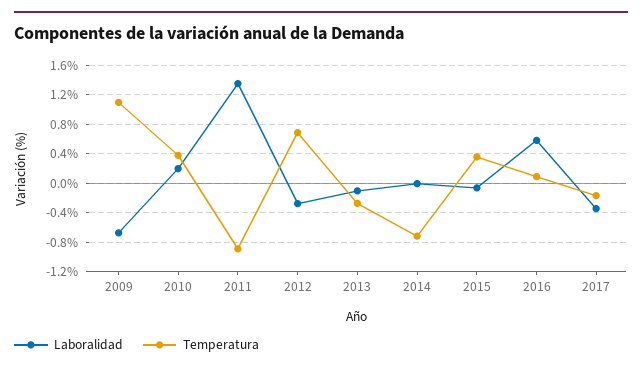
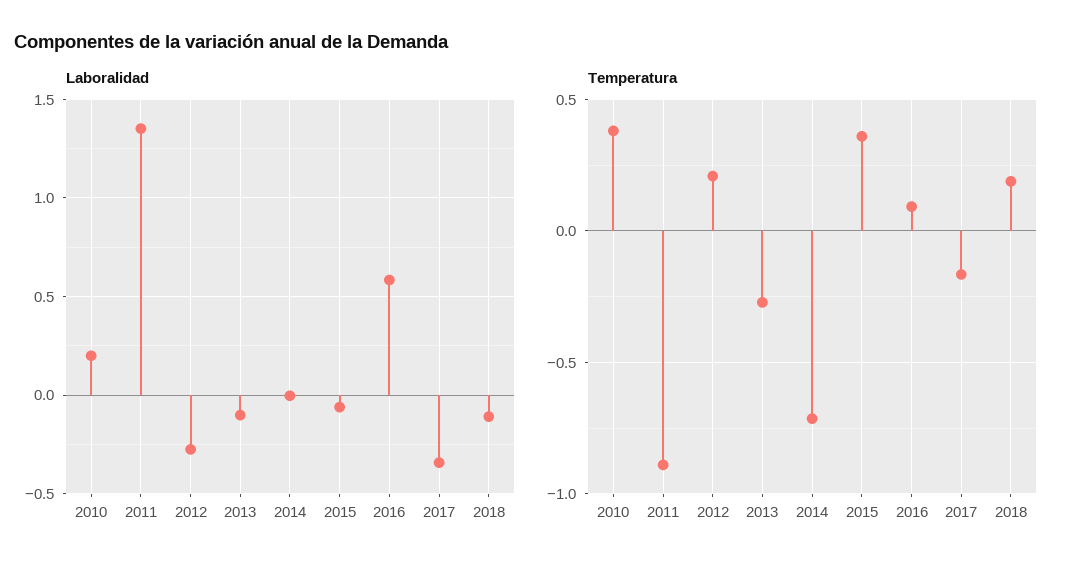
Laboralidad, 2009: -0.7 -> none
Temperatura, 2009: 1.1 -> none
Temperatura, 2012: 0.7 -> 0.2
Laboralidad, 2018: none -> -0.1
Temperatura, 2018: none -> 0.2

